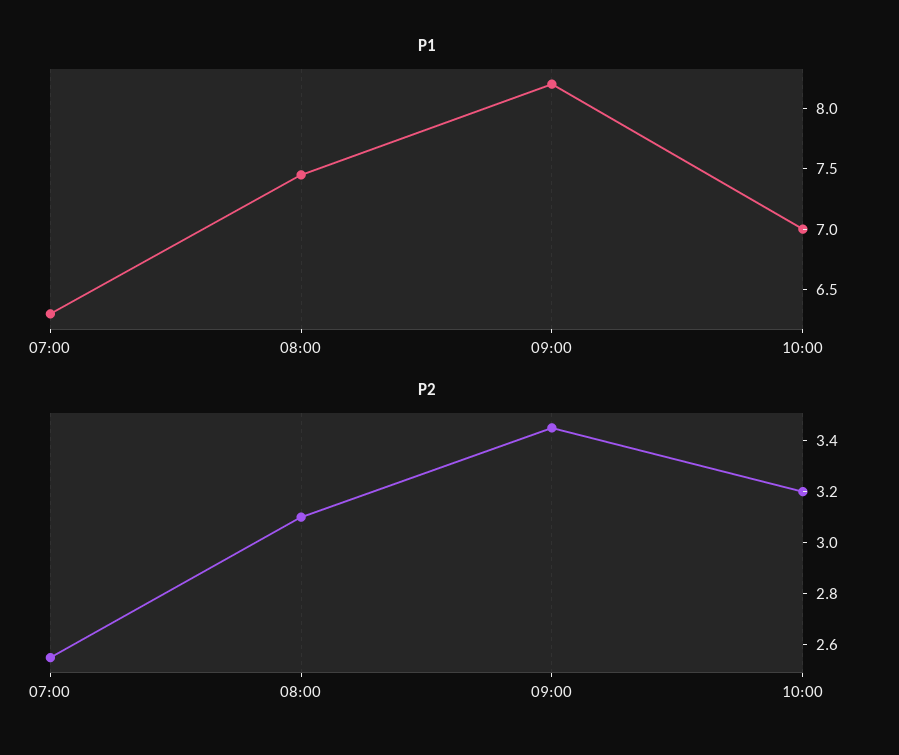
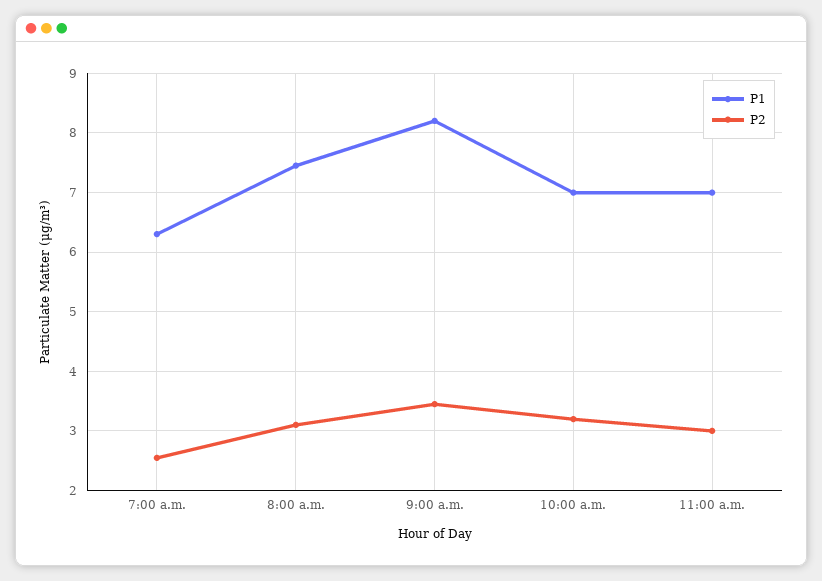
P1, 11:00 a.m.: none -> 7
P2, 11:00 a.m.: none -> 3

